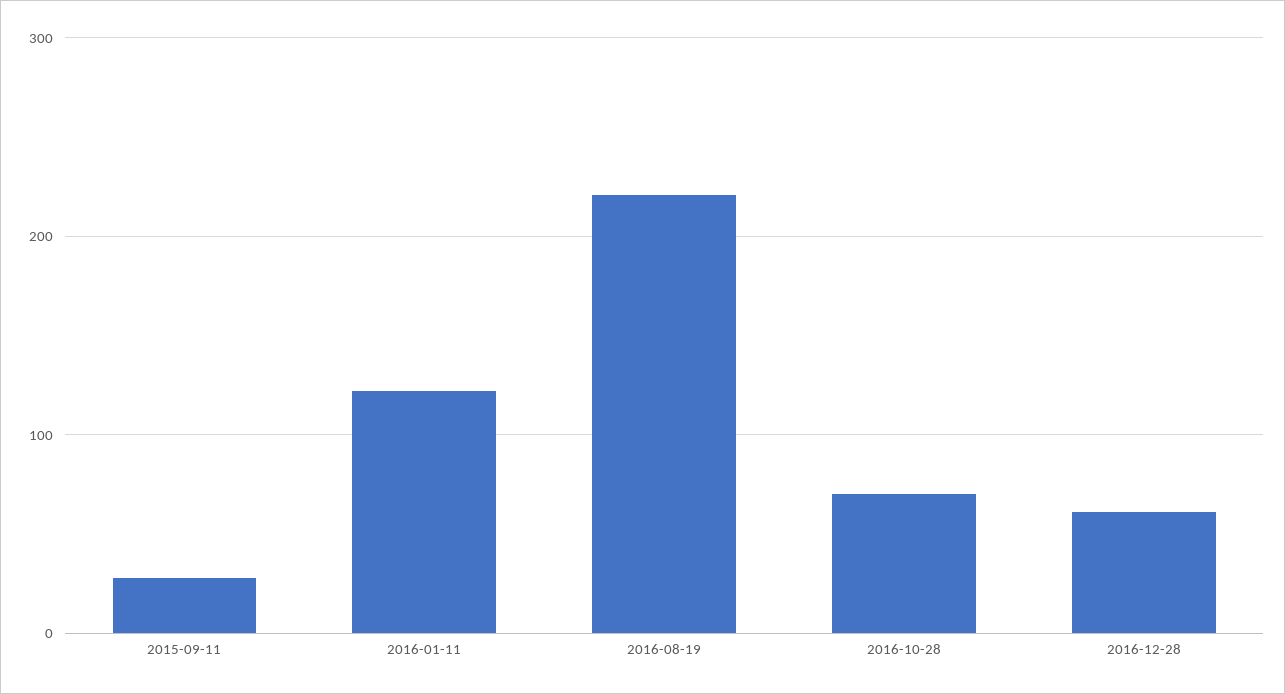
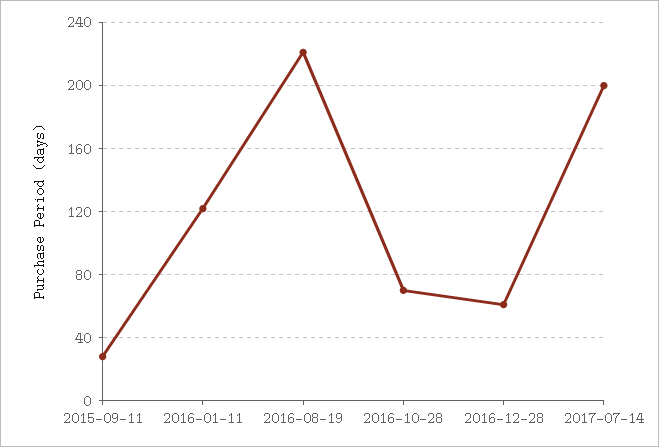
2017-07-14: none -> 200

